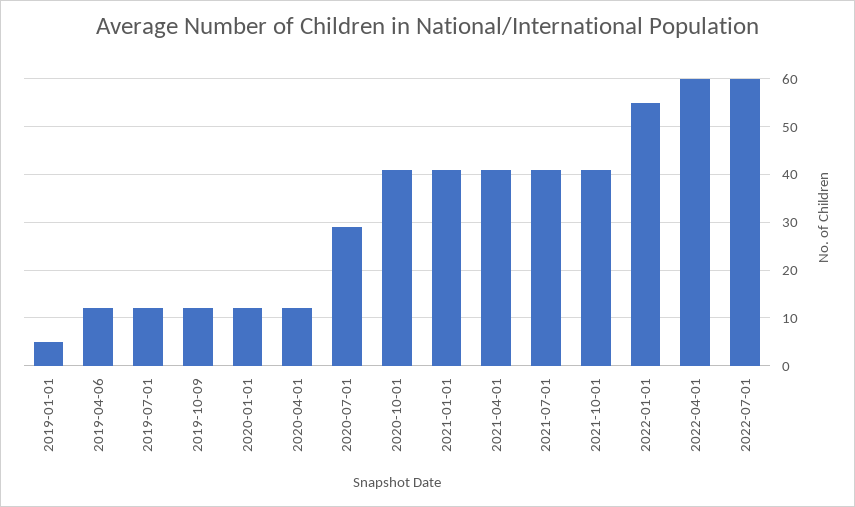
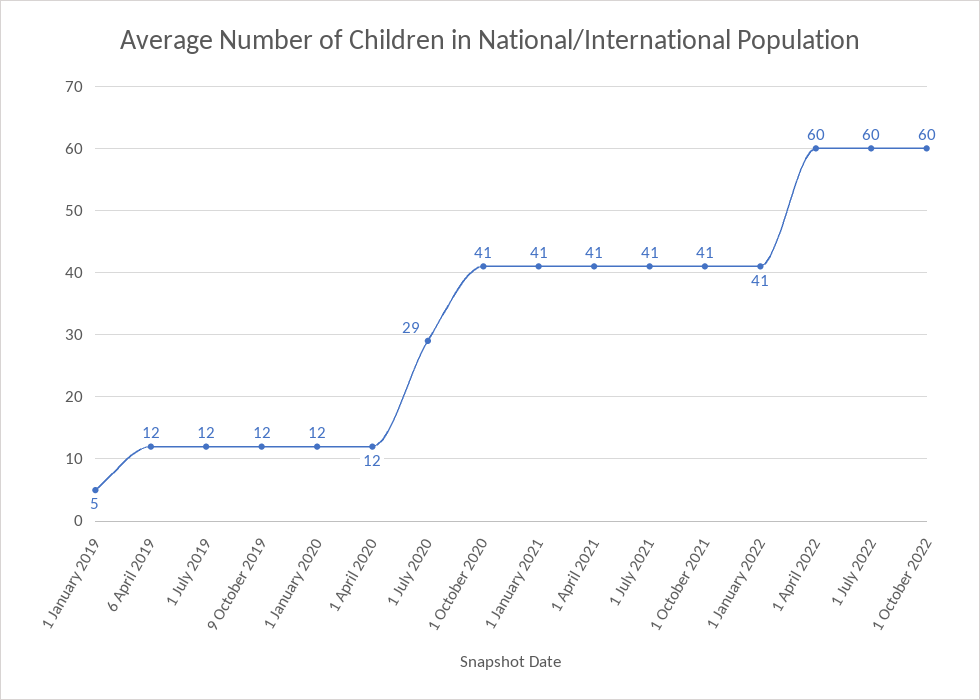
2022-01-01: 55 -> 41
1 October 2022: none -> 60

